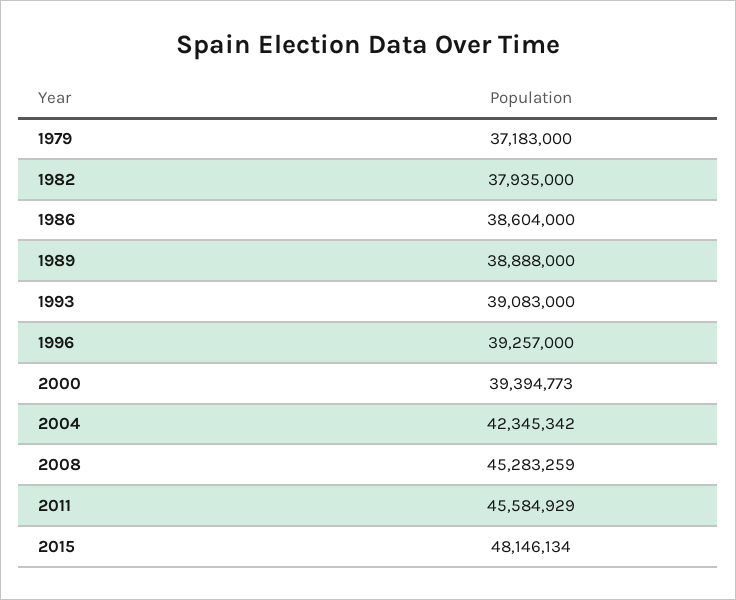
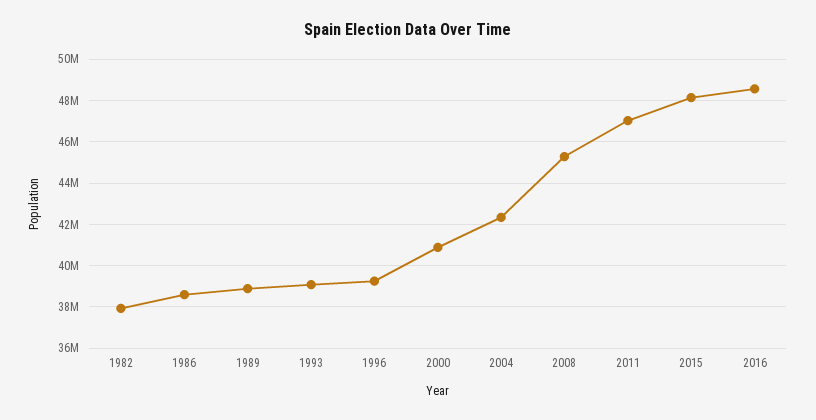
1979: 37183000 -> none
2000: 39394773 -> 41000000
2011: 45584929 -> 47000000
2016: none -> 48500000

